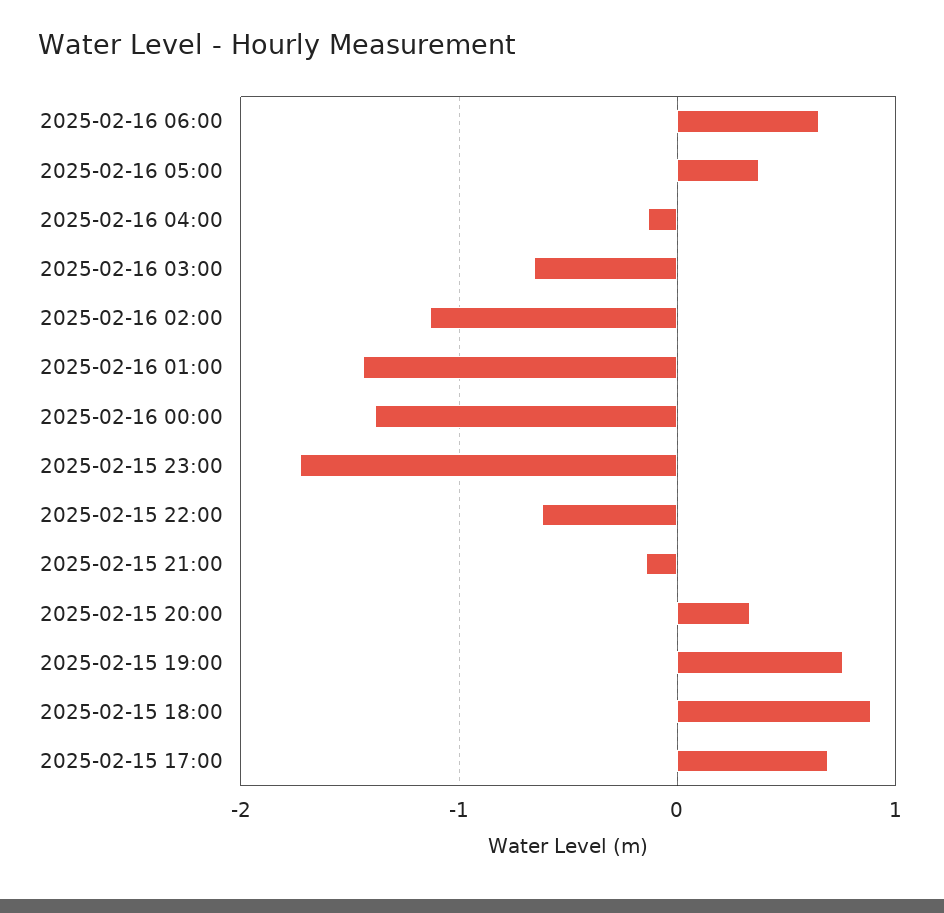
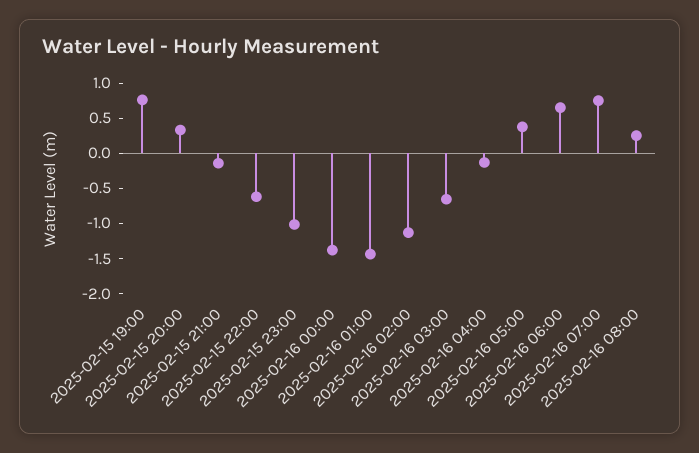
2025-02-15 23:00: -1.7 -> -1
2025-02-15 18:00: 0.9 -> none
2025-02-15 17:00: 0.7 -> none
2025-02-16 07:00: none -> 0.75
2025-02-16 08:00: none -> 0.25

